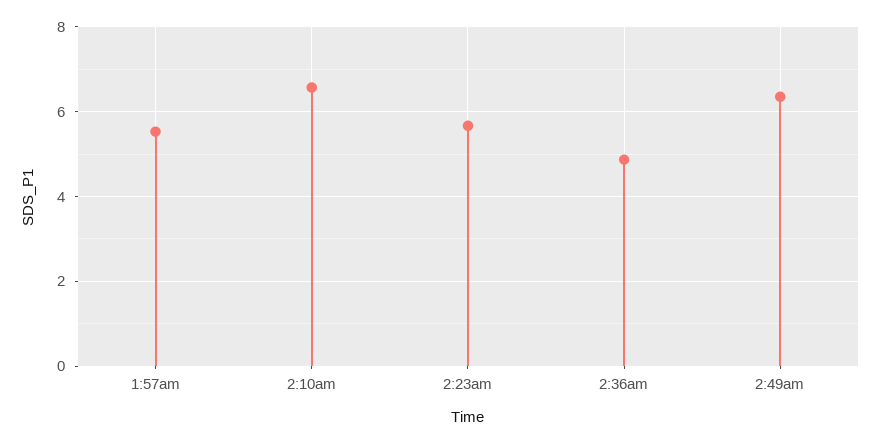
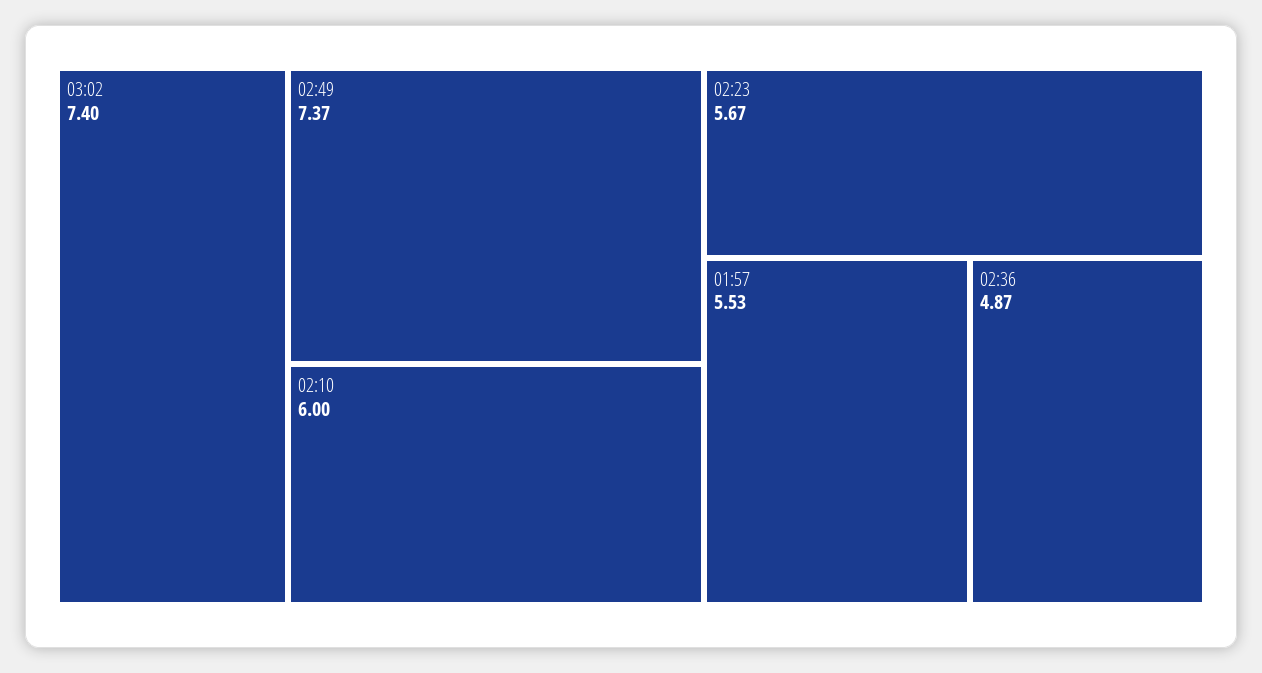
2:10am: 6.6 -> 6
2:49am: 6.4 -> 7.37
03:02: none -> 7.4

